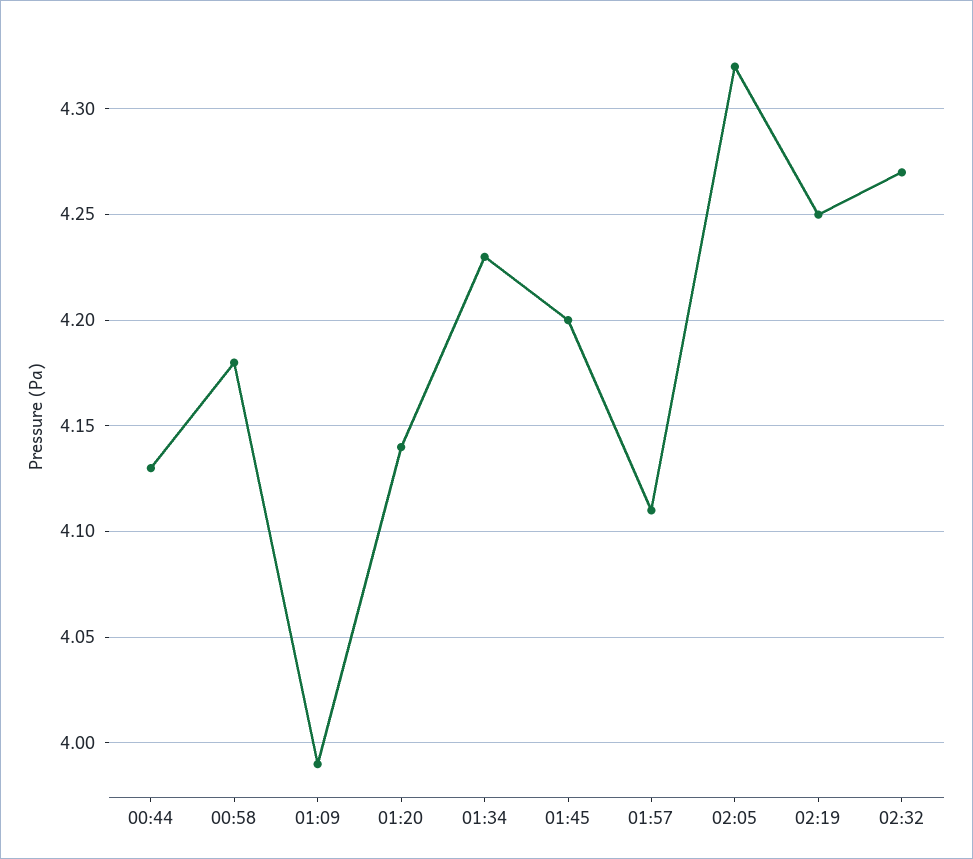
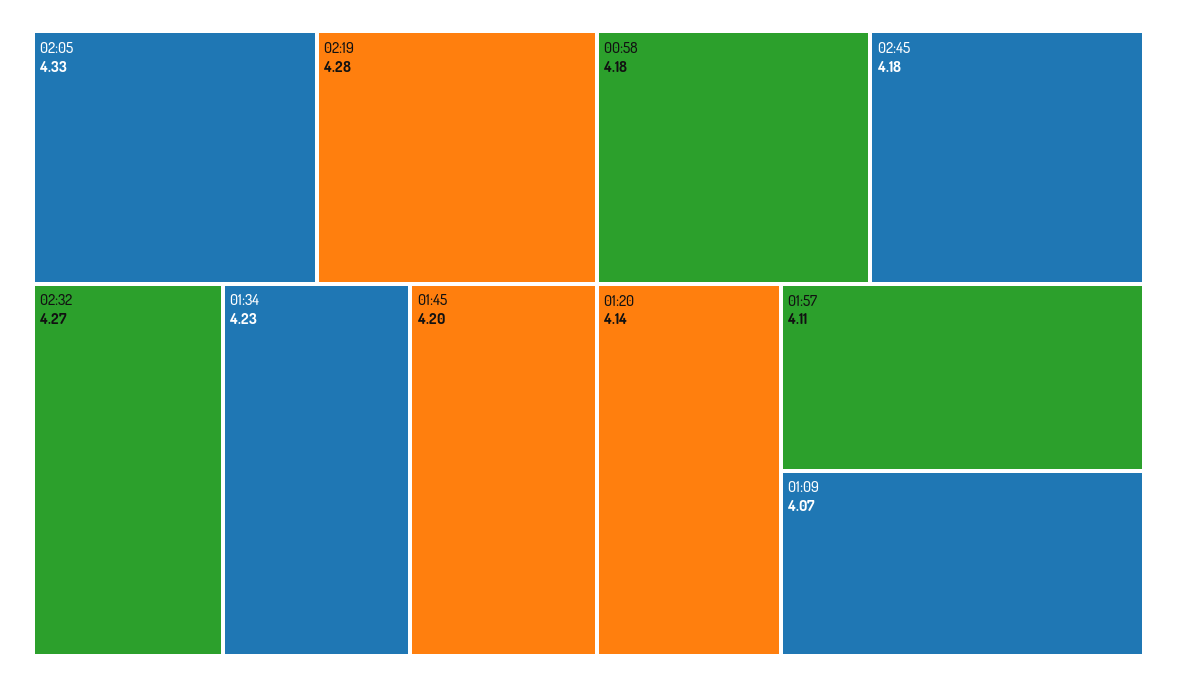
00:44: 4.13 -> none
01:09: 3.99 -> 4.07
02:05: 4.32 -> 4.33
02:19: 4.25 -> 4.28
02:45: none -> 4.18

